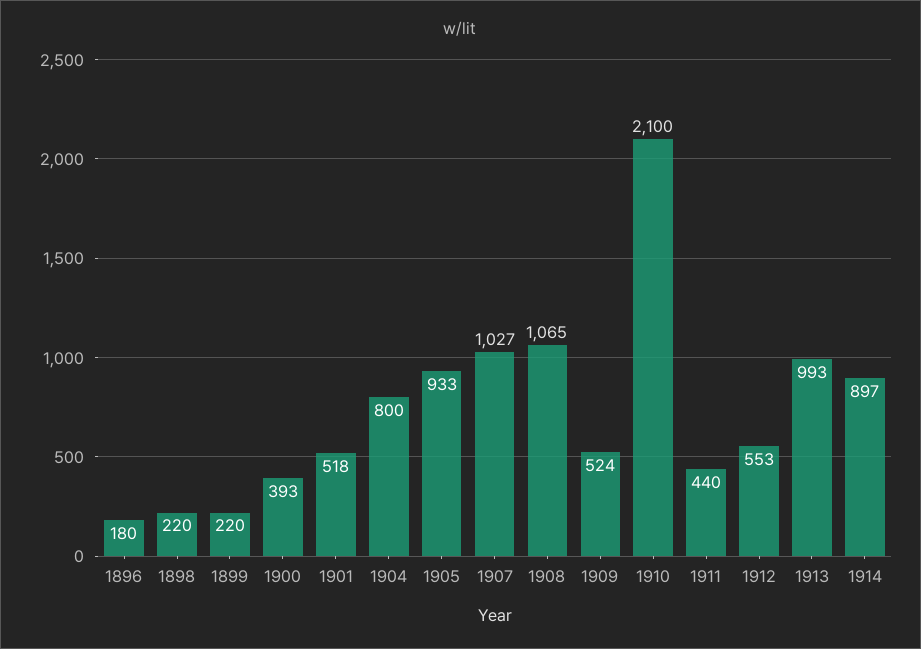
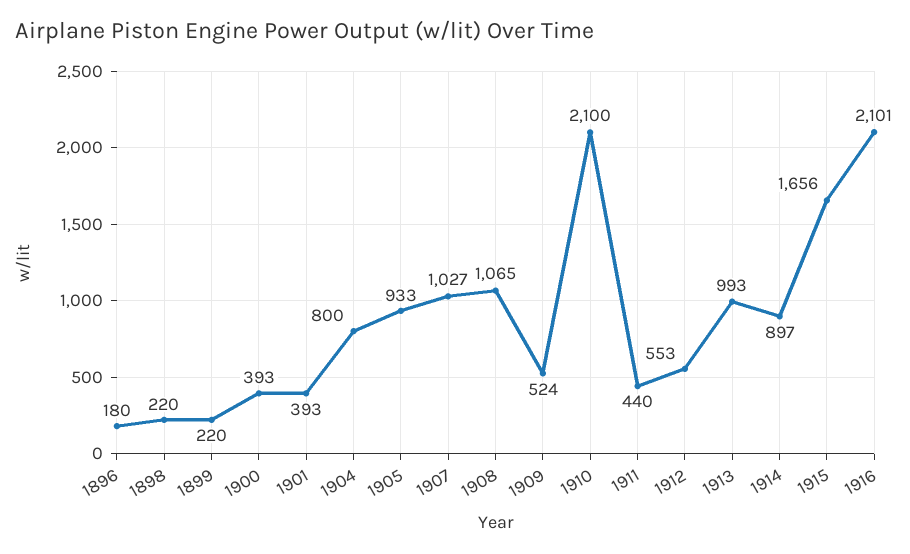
1901: 518 -> 393
1915: none -> 1656
1916: none -> 2101

